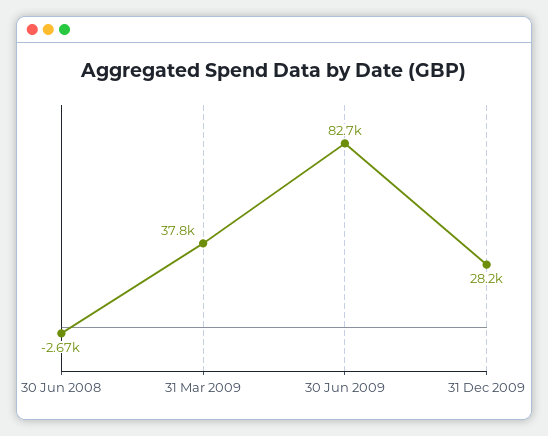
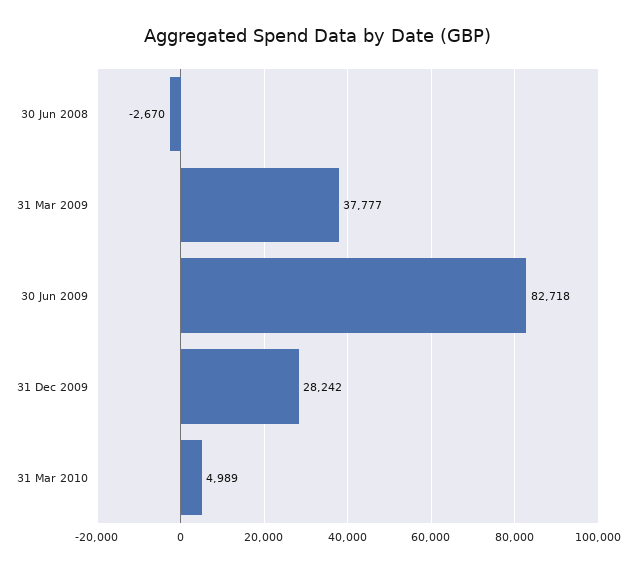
31 Mar 2010: none -> 4989

